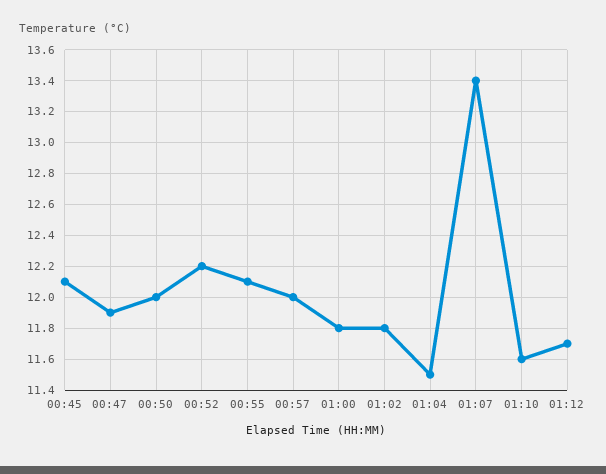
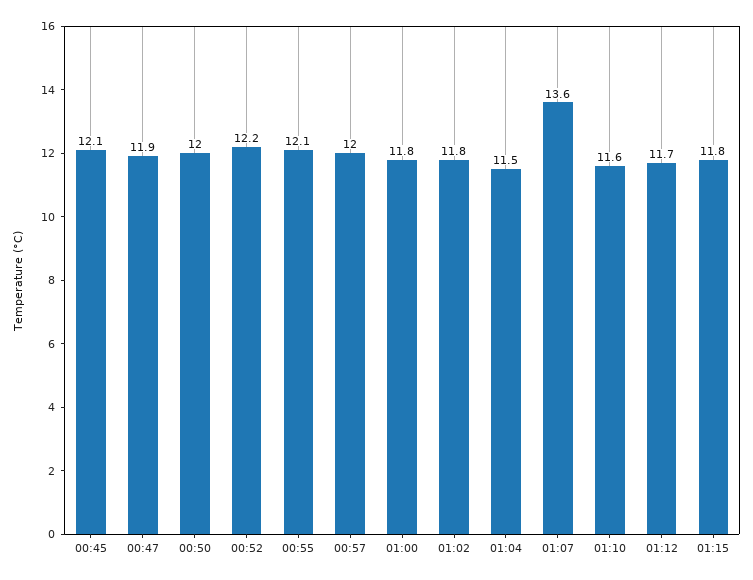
01:07: 13.4 -> 13.6
01:15: none -> 11.8

